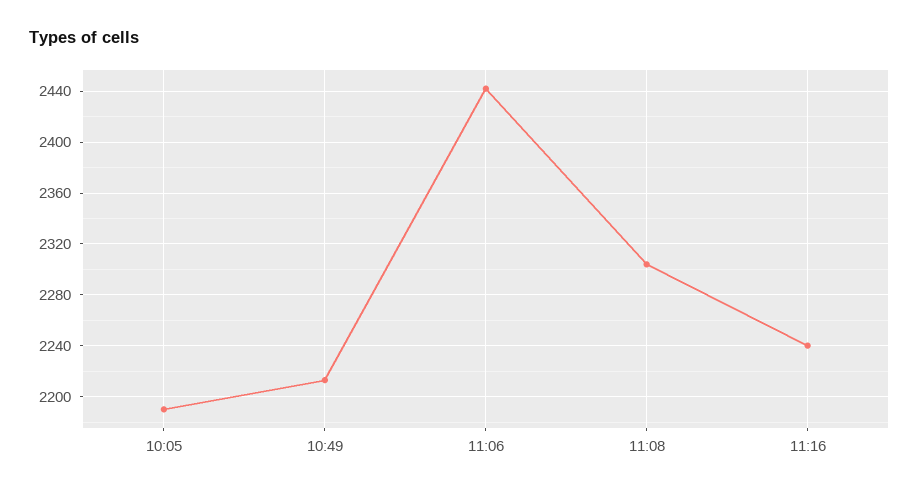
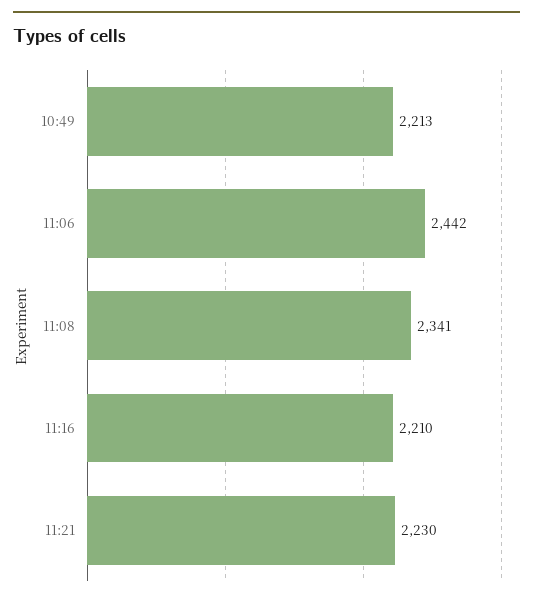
10:05: 2190 -> none
11:08: 2305 -> 2341
11:16: 2240 -> 2210
11:21: none -> 2230

